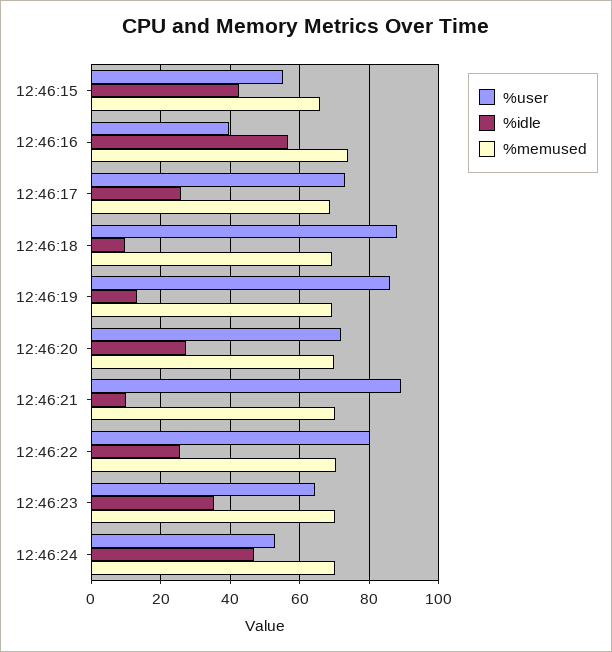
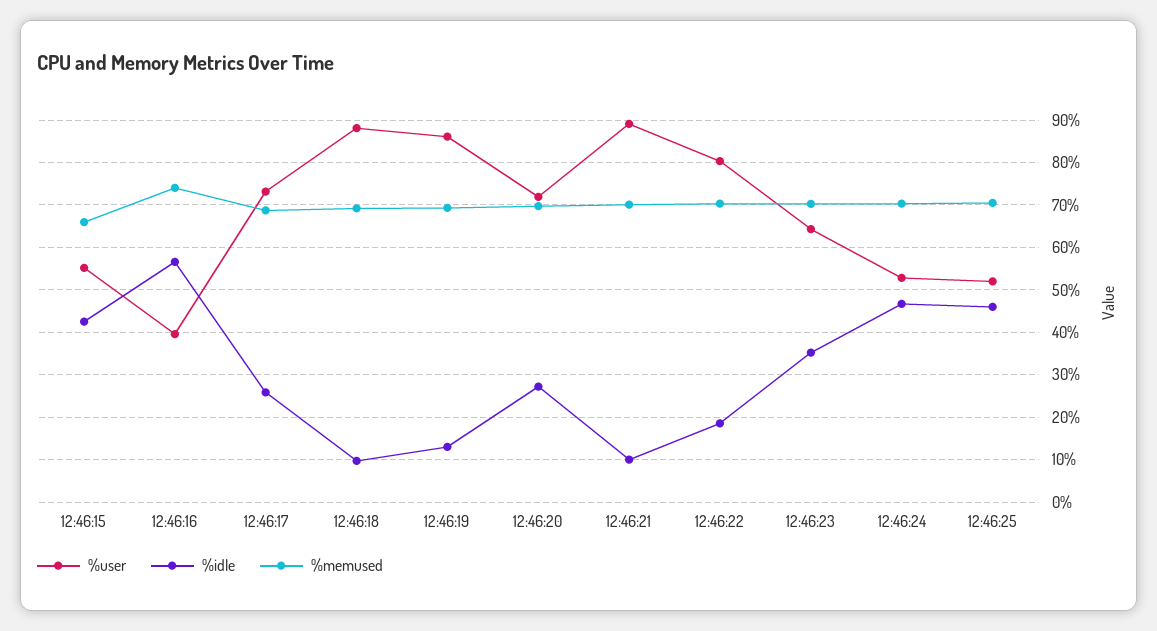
%idle, 12:46:22: 26 -> 18
%user, 12:46:25: none -> 52
%idle, 12:46:25: none -> 46
%memused, 12:46:25: none -> 70

